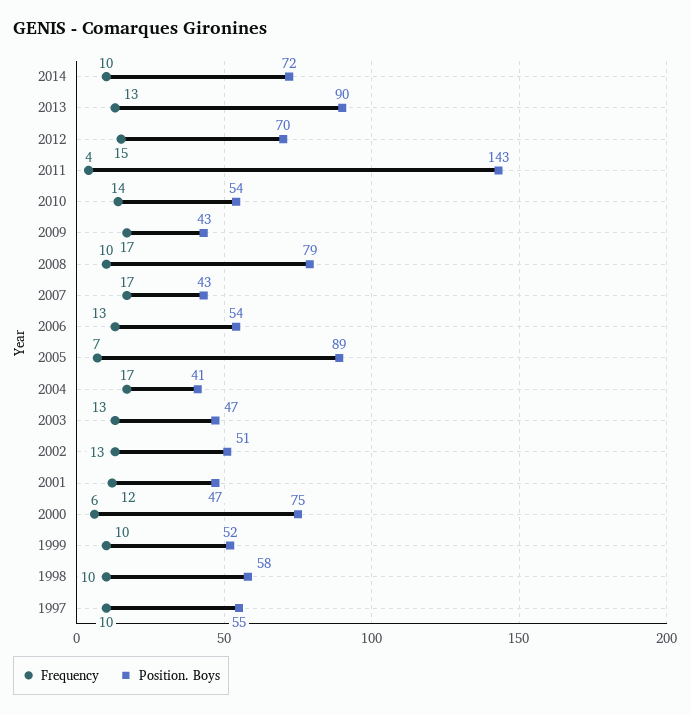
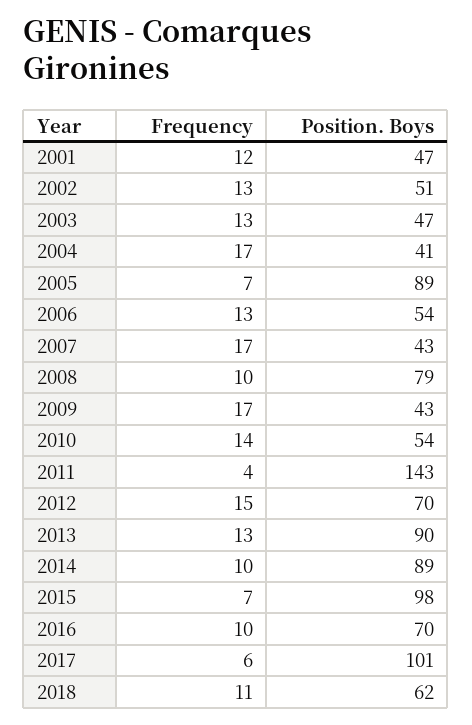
Position. Boys, 2014: 72 -> 89
Frequency, 2000: 6 -> none
Position. Boys, 2000: 75 -> none
Frequency, 1999: 10 -> none
Position. Boys, 1999: 52 -> none
Frequency, 1998: 10 -> none
Position. Boys, 1998: 58 -> none
Frequency, 1997: 10 -> none
Position. Boys, 1997: 55 -> none
Frequency, 2015: none -> 7
Position. Boys, 2015: none -> 98
Frequency, 2016: none -> 10
Position. Boys, 2016: none -> 70
Frequency, 2017: none -> 6
Position. Boys, 2017: none -> 101
Frequency, 2018: none -> 11
Position. Boys, 2018: none -> 62

